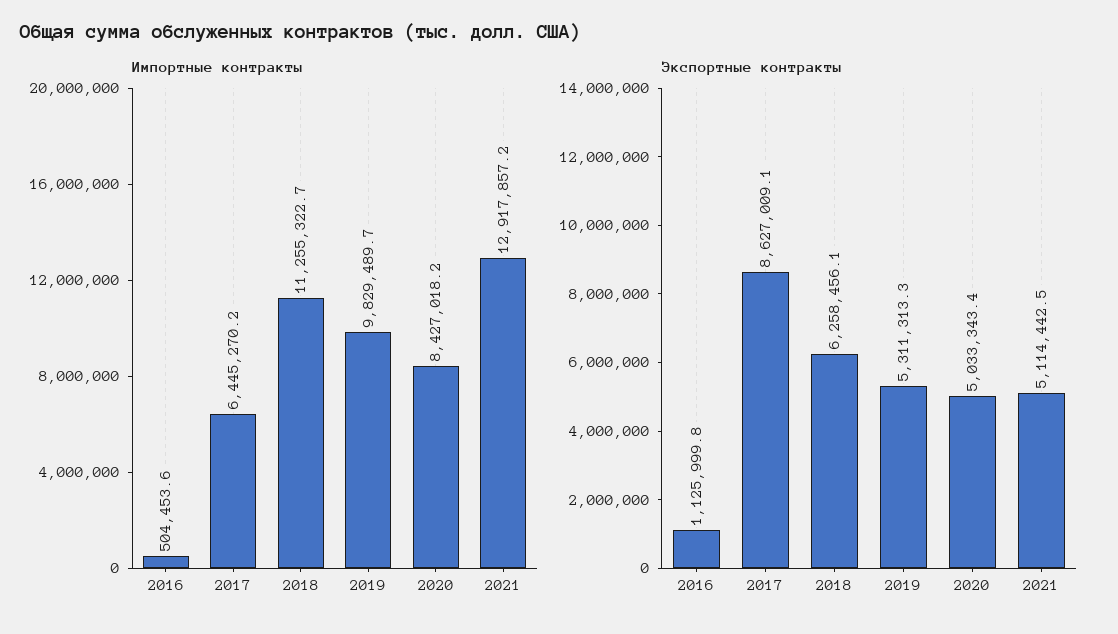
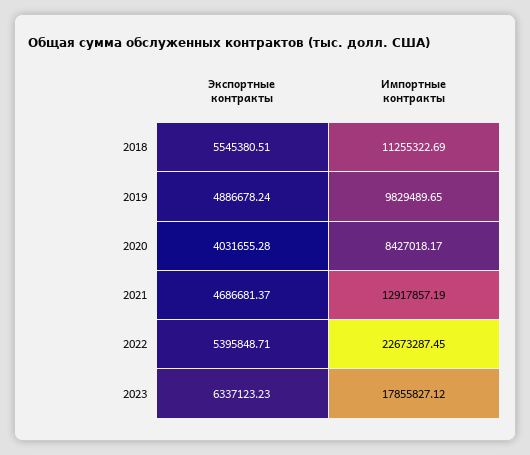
Импортные контракты, 2016: 504453.6 -> none
Импортные контракты, 2017: 6445270.2 -> none
Экспортные контракты, 2016: 1125999.8 -> none
Экспортные контракты, 2017: 8627009.1 -> none
Экспортные контракты, 2018: 6258456.1 -> 5545380.51
Экспортные контракты, 2019: 5311313.3 -> 4886678.24
Экспортные контракты, 2020: 5033343.4 -> 4031655.28
Экспортные контракты, 2021: 5114442.5 -> 4686681.37
Экспортные контракты, 2022: none -> 5395848.71
Импортные контракты, 2022: none -> 22673287.45
Экспортные контракты, 2023: none -> 6337123.23
Импортные контракты, 2023: none -> 17855827.12

